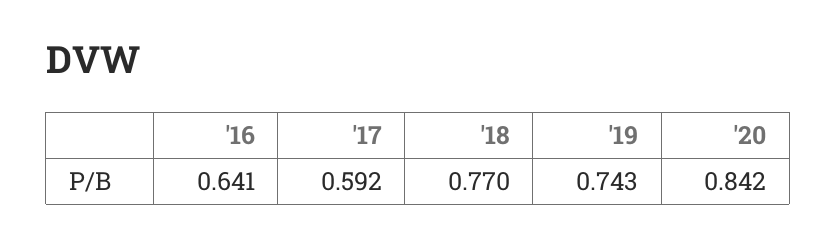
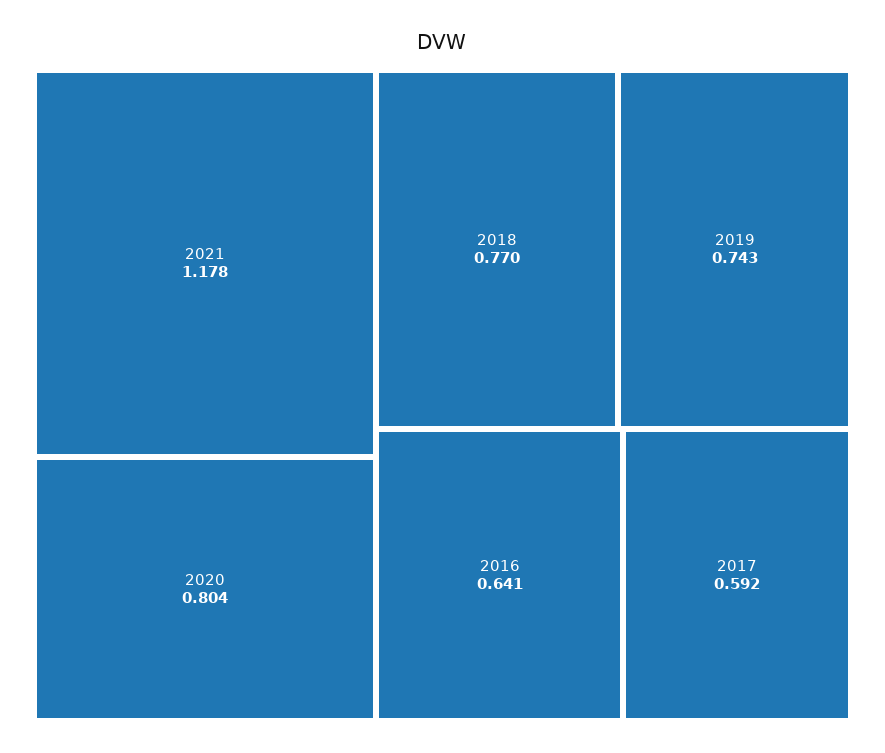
'20: 0.842 -> 0.804
2021: none -> 1.178

